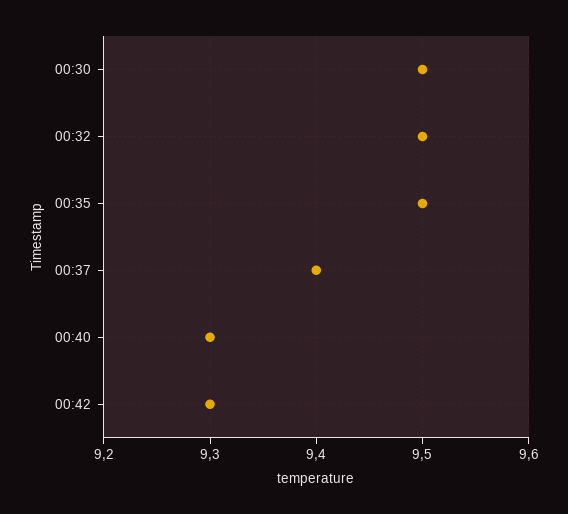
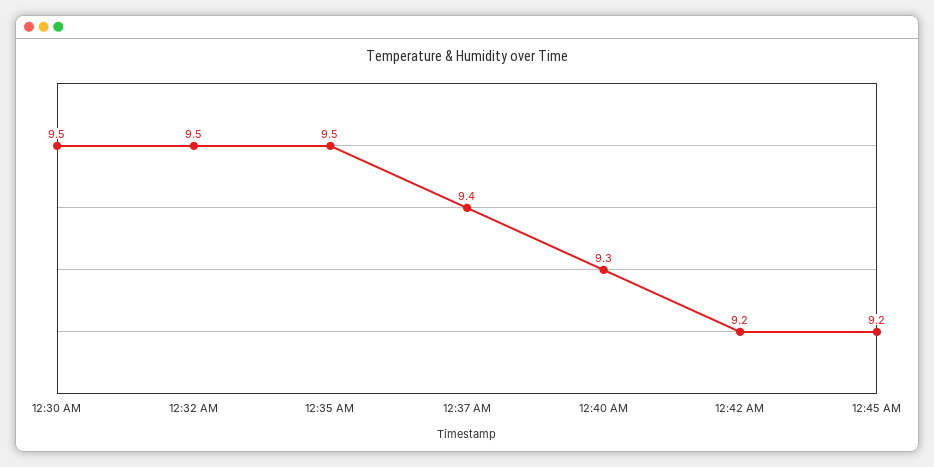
00:42: 9.3 -> 9.2
12:45 AM: none -> 9.2

